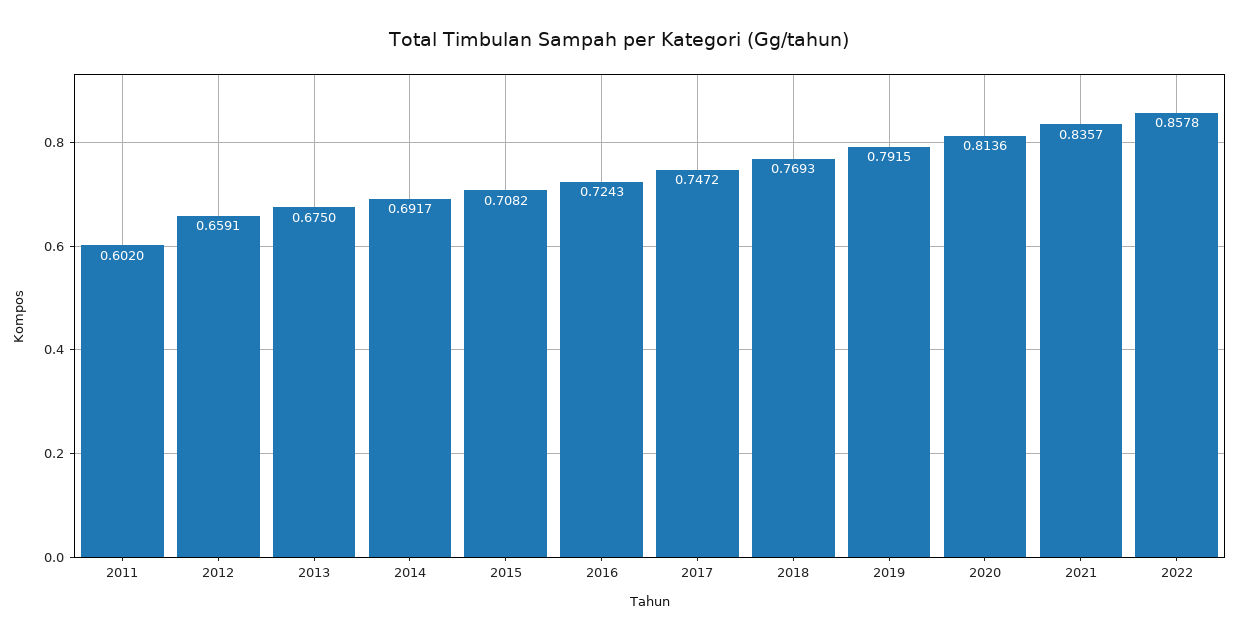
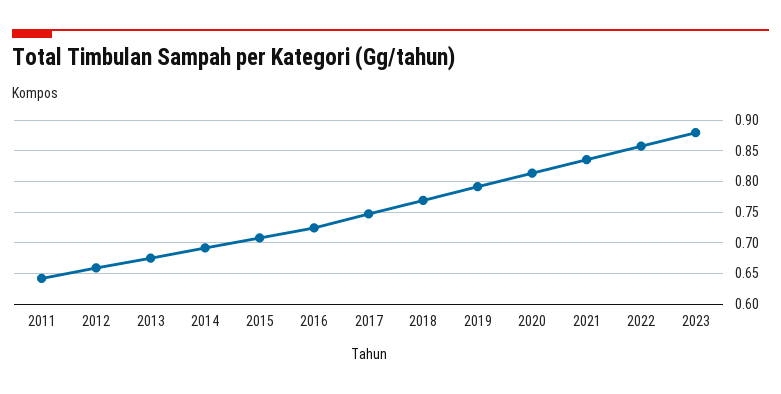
2011: 0.602 -> 0.64
2023: none -> 0.88

